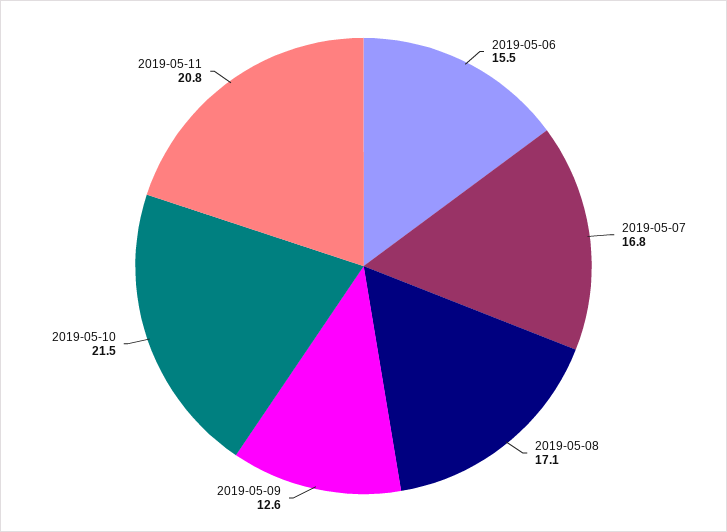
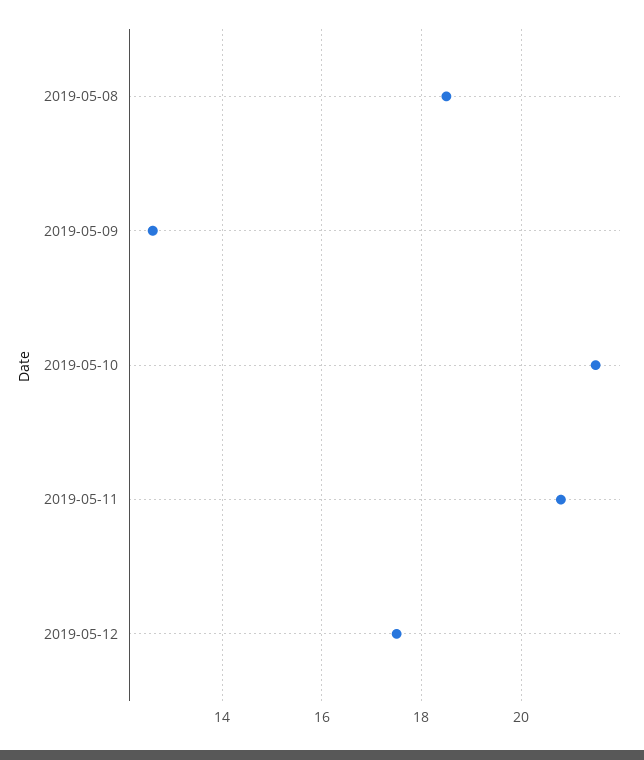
2019-05-06: 15.5 -> none
2019-05-07: 16.8 -> none
2019-05-08: 17.1 -> 18.5
2019-05-12: none -> 17.5

